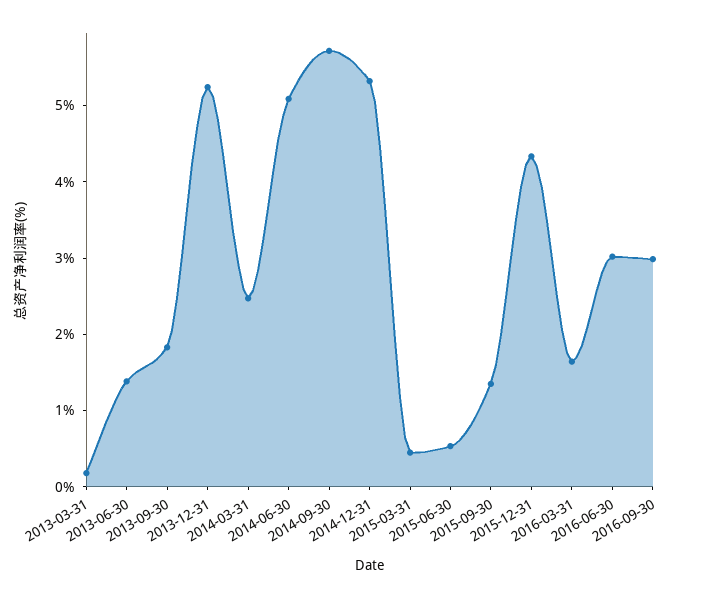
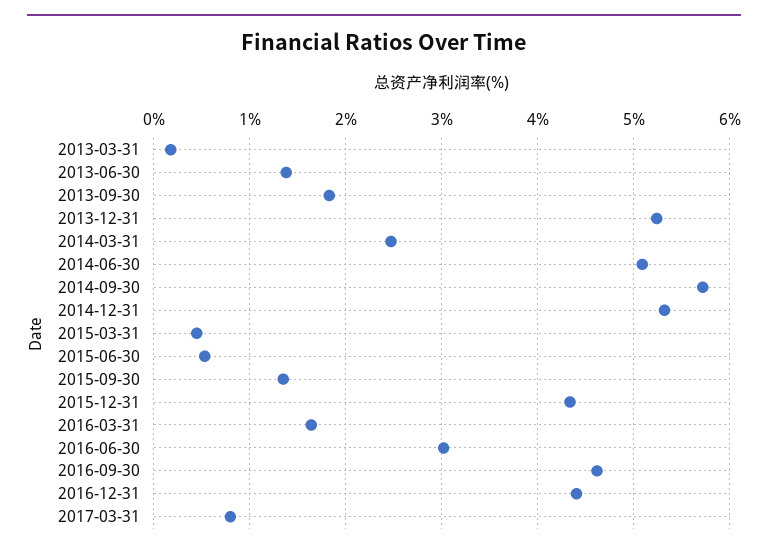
2016-09-30: 3 -> 4.6
2016-12-31: none -> 4.4
2017-03-31: none -> 0.8

